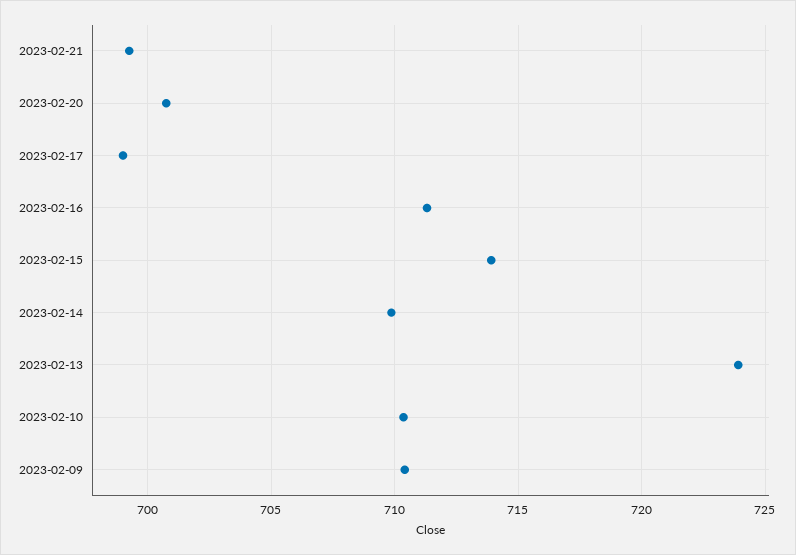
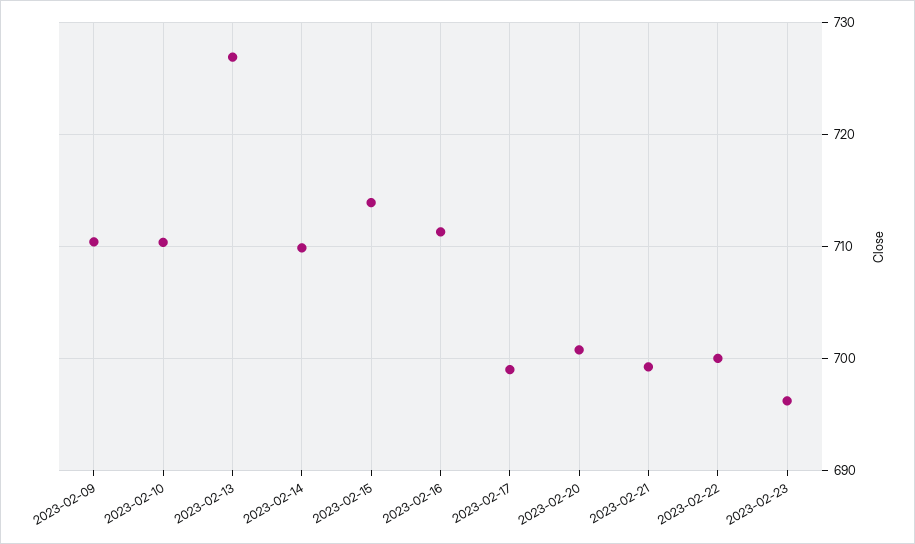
2023-02-13: 724 -> 727
2023-02-22: none -> 700
2023-02-23: none -> 696

